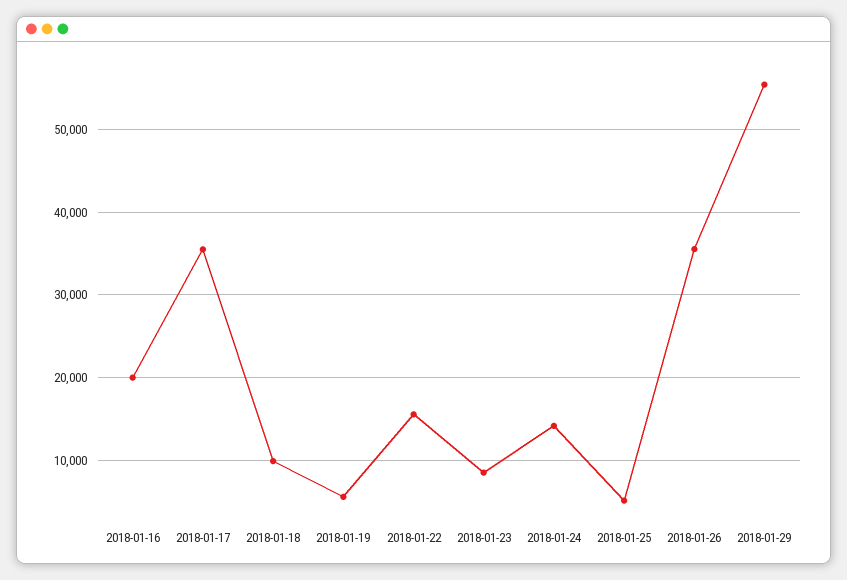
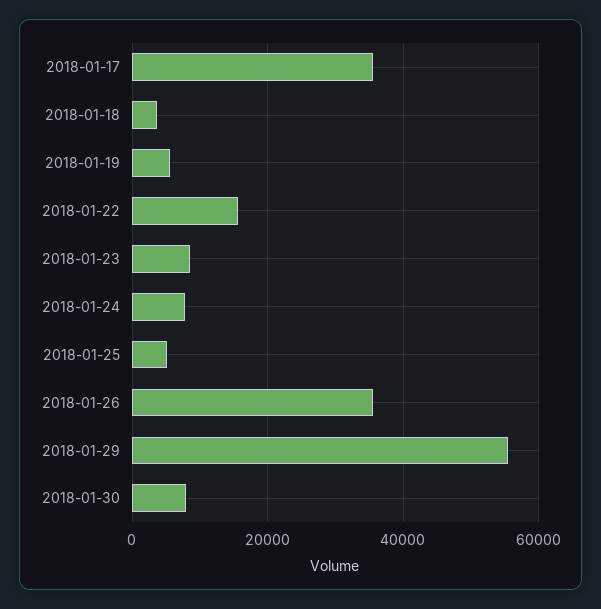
2018-01-16: 20000 -> none
2018-01-18: 10000 -> 4000
2018-01-24: 14000 -> 8000
2018-01-30: none -> 8000

